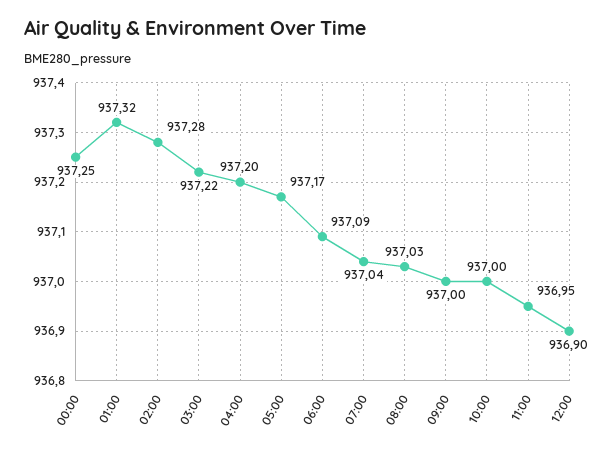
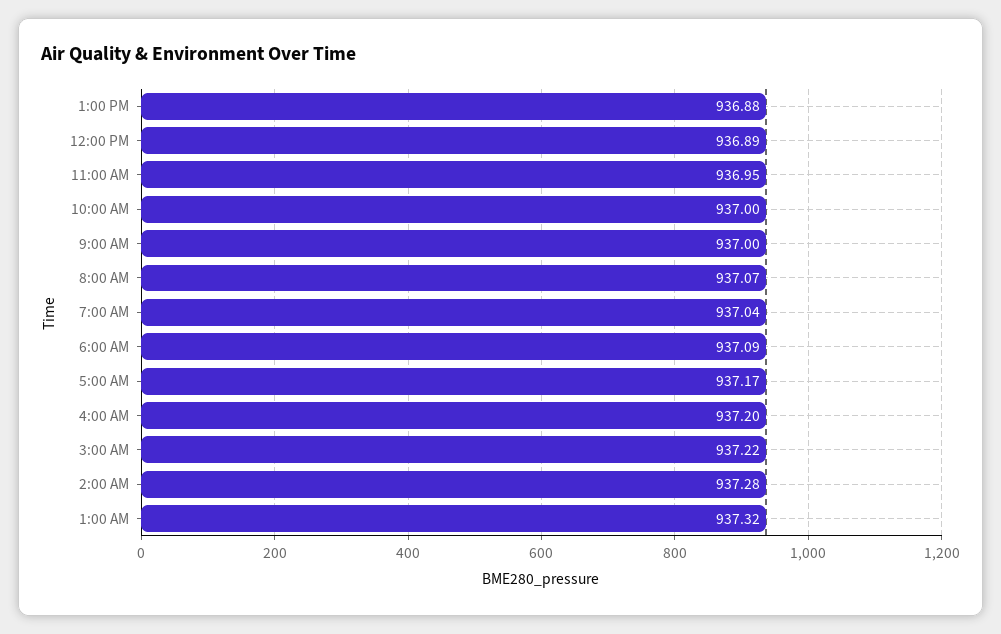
00:00: 937.25 -> none
08:00: 937.03 -> 937.07
12:00: 936.9 -> 936.89
1:00 PM: none -> 936.88

